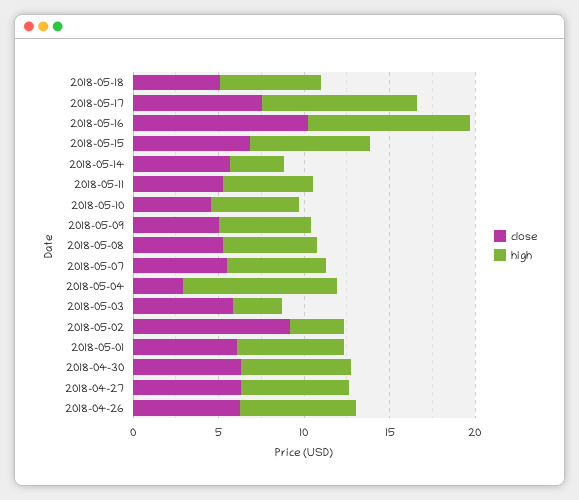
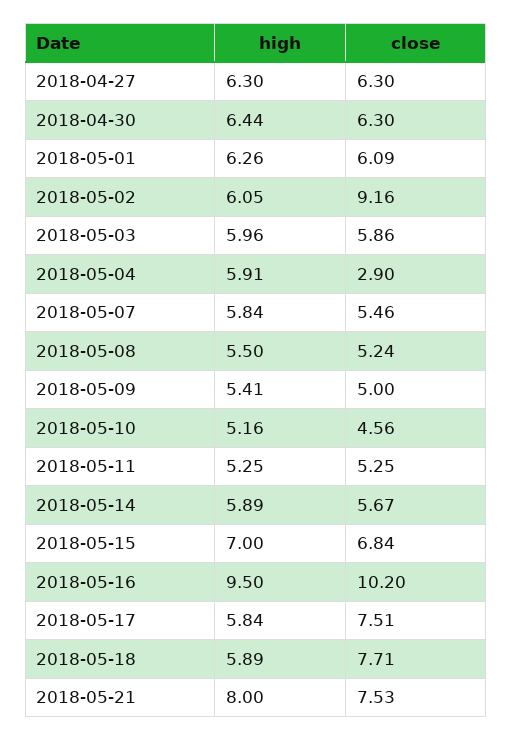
close, 2018-05-18: 5 -> 7.71
high, 2018-05-17: 9 -> 5.84
high, 2018-05-14: 3 -> 5.89
high, 2018-05-04: 9 -> 5.91
high, 2018-05-03: 3 -> 5.96
high, 2018-05-02: 3 -> 6.05
close, 2018-04-26: 6 -> none
high, 2018-04-26: 7 -> none
high, 2018-05-21: none -> 8
close, 2018-05-21: none -> 7.53

